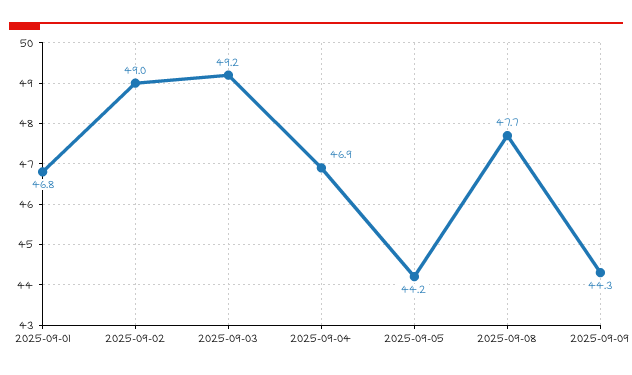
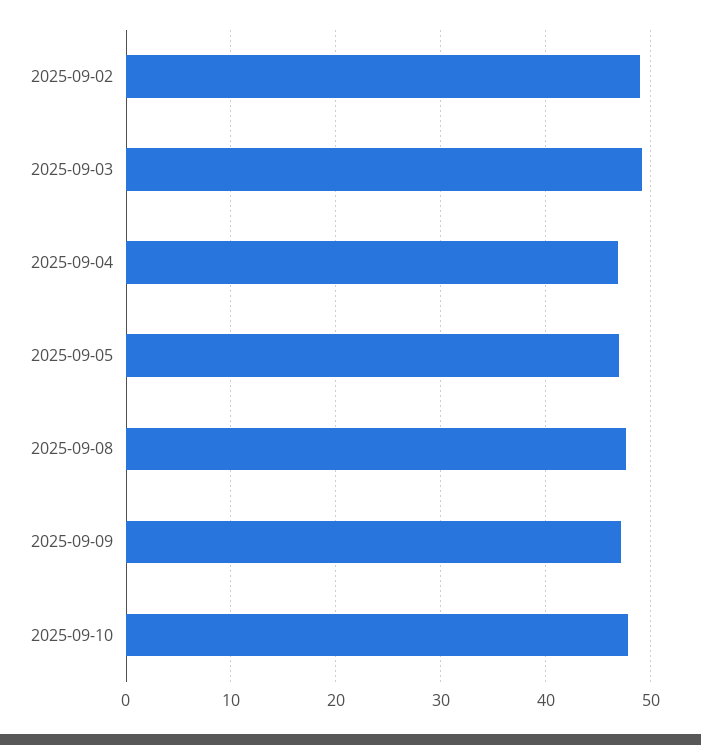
2025-09-01: 46.8 -> none
2025-09-05: 44.2 -> 47
2025-09-09: 44.3 -> 47
2025-09-10: none -> 48

